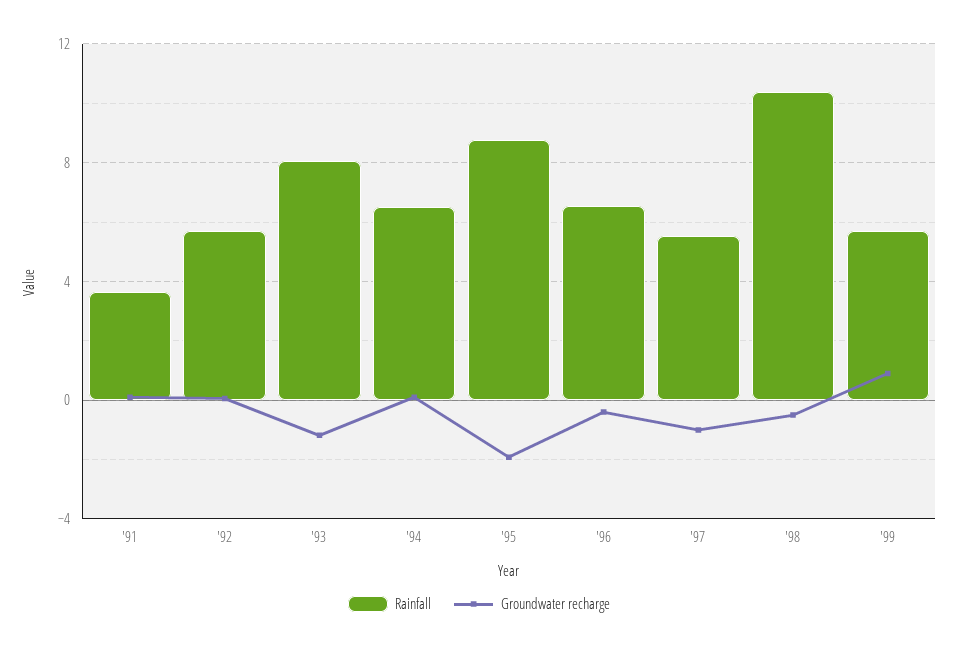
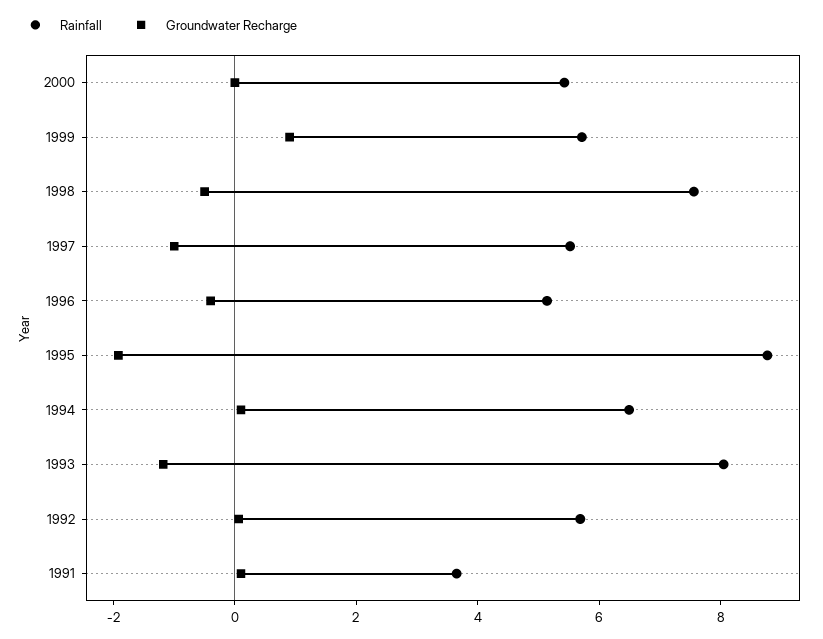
Rainfall, '96: 6.5 -> 5
Rainfall, '98: 10.5 -> 7.5
Rainfall, 2000: none -> 5.5
Groundwater recharge, 2000: none -> 0

